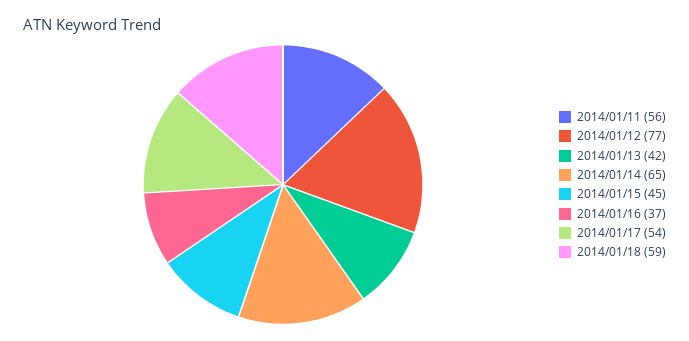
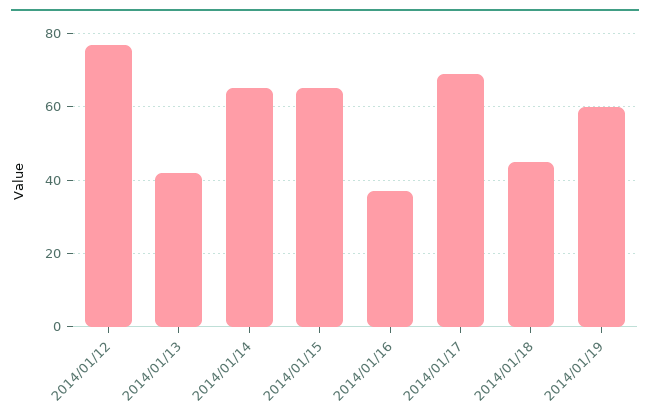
2014/01/11: 56 -> none
2014/01/15: 45 -> 65
2014/01/17: 54 -> 70
2014/01/18: 59 -> 45
2014/01/19: none -> 60

